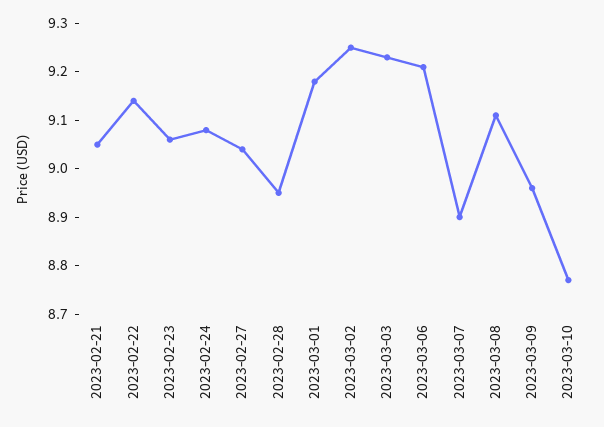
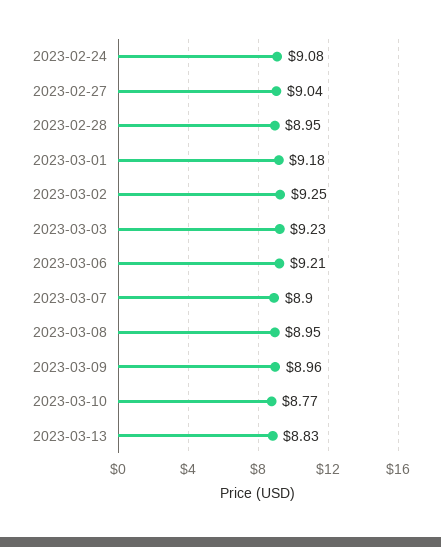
2023-02-21: 9.05 -> none
2023-02-22: 9.15 -> none
2023-02-23: 9.05 -> none
2023-03-08: 9.1 -> 8.95
2023-03-13: none -> 8.83

